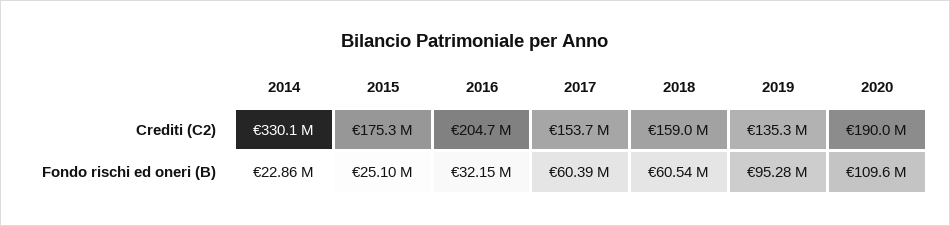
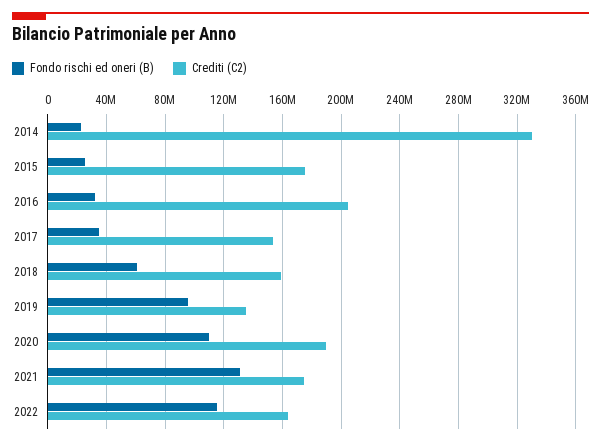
Fondo rischi ed oneri (B), 2017: 60390000 -> 35000000
Fondo rischi ed oneri (B), 2021: none -> 130000000
Crediti (C2), 2021: none -> 175000000
Fondo rischi ed oneri (B), 2022: none -> 115000000
Crediti (C2), 2022: none -> 165000000

